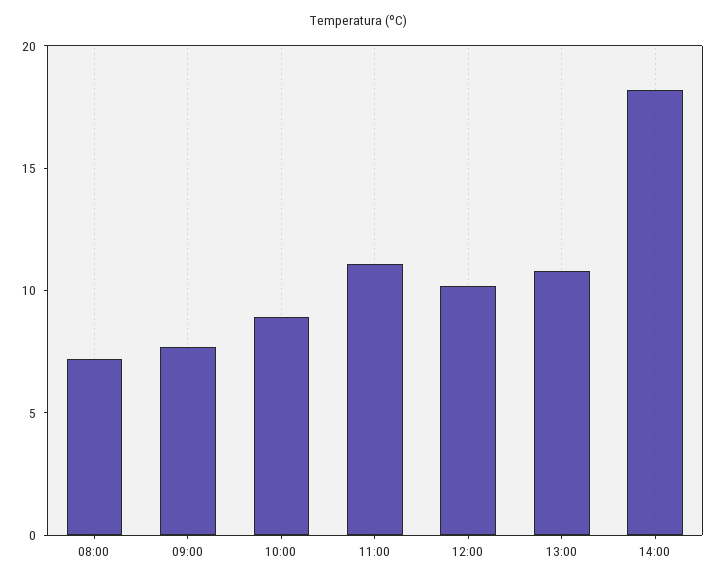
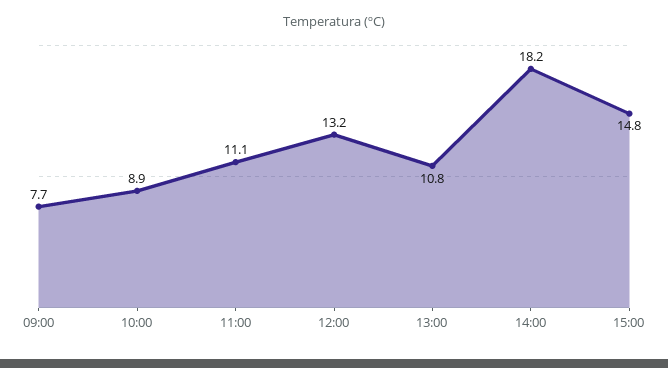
08:00: 7 -> none
12:00: 10 -> 13.2
15:00: none -> 14.8

